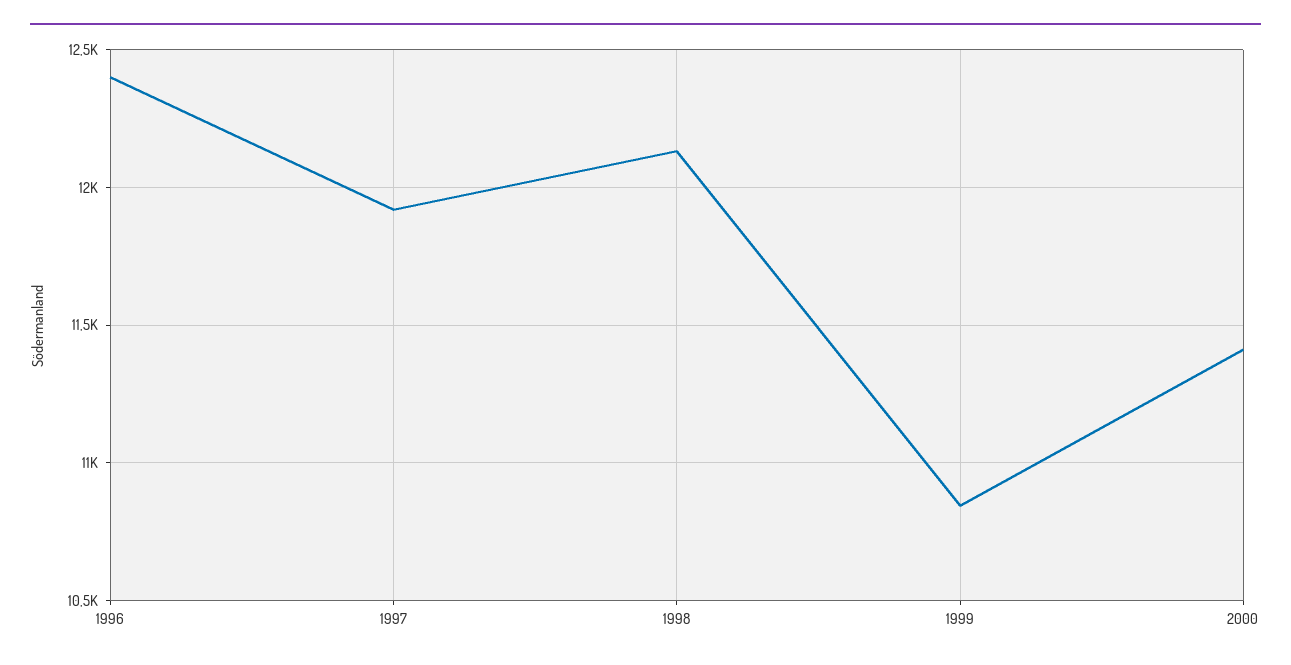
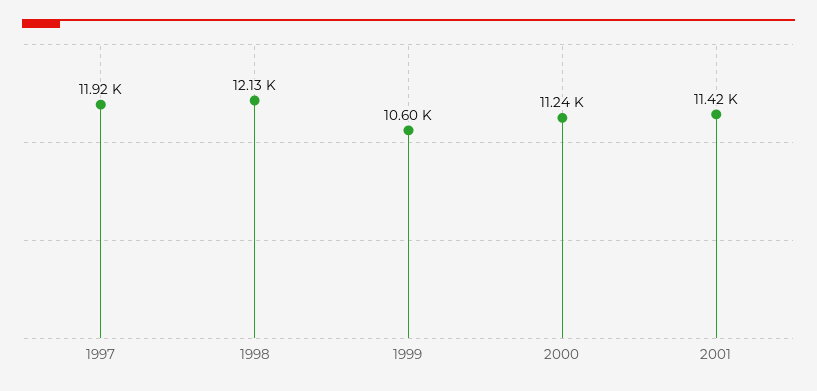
1996: 12400 -> none
1999: 10850 -> 10600
2000: 11400 -> 11240
2001: none -> 11420

